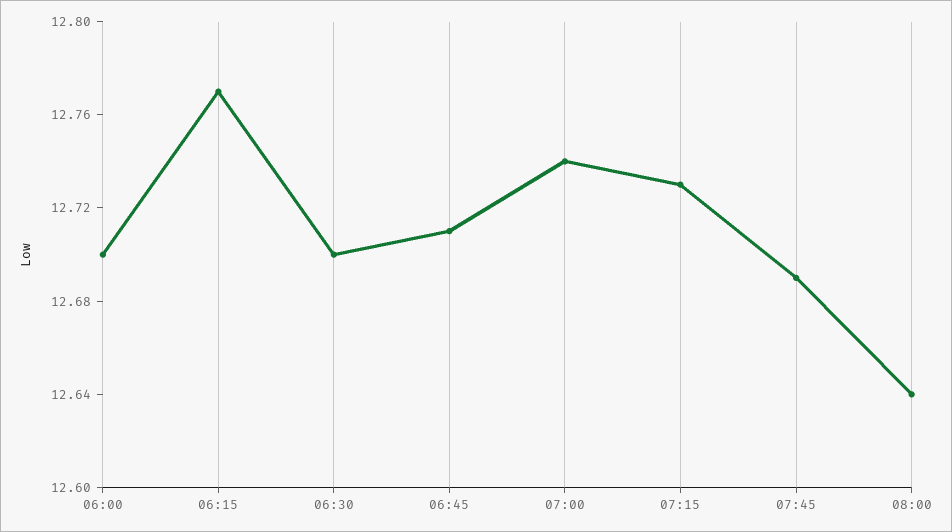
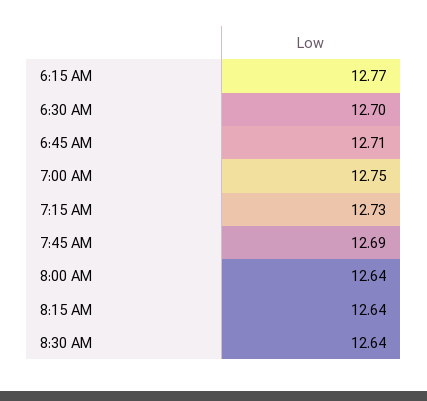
06:00: 12.7 -> none
07:00: 12.74 -> 12.75
8:15 AM: none -> 12.64
8:30 AM: none -> 12.64

